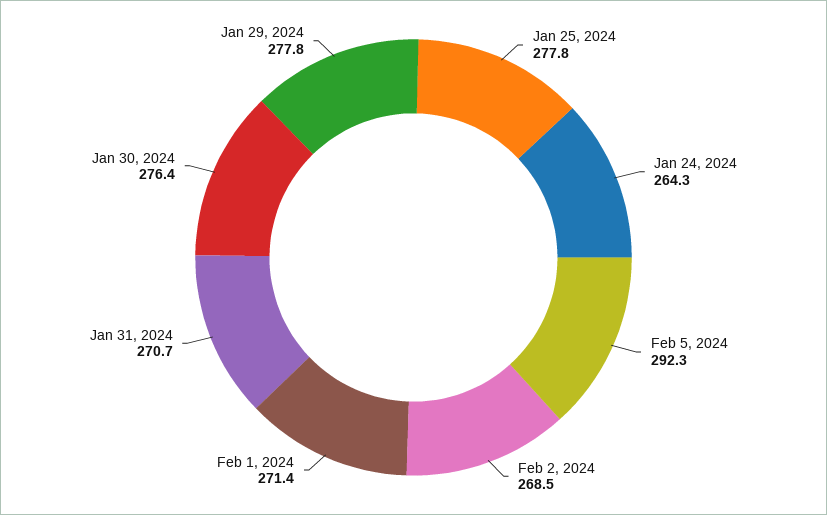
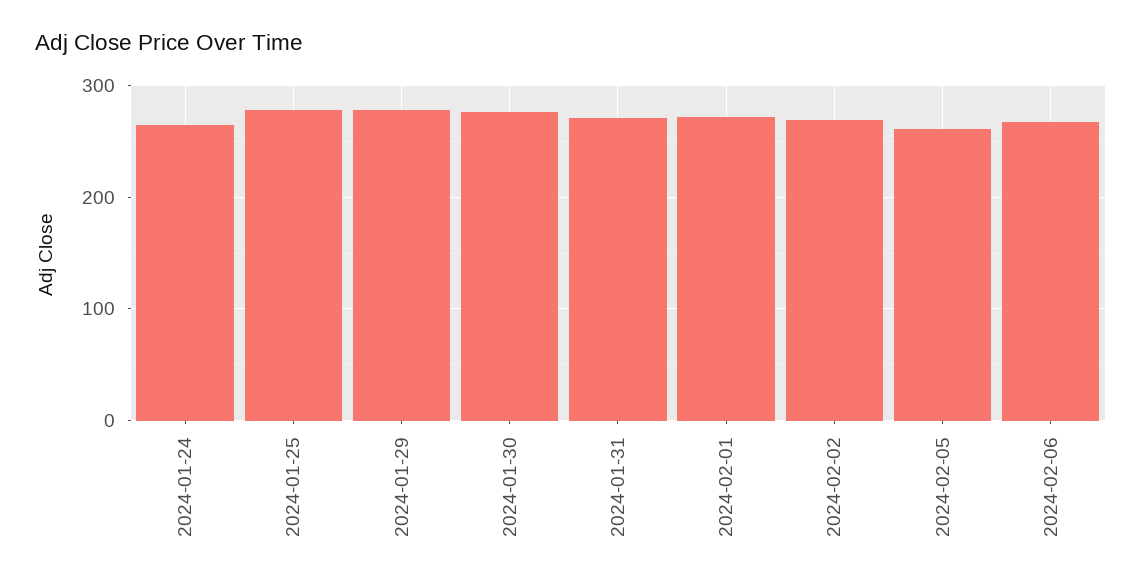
Feb 5, 2024: 292.3 -> 260
2024-02-06: none -> 270

